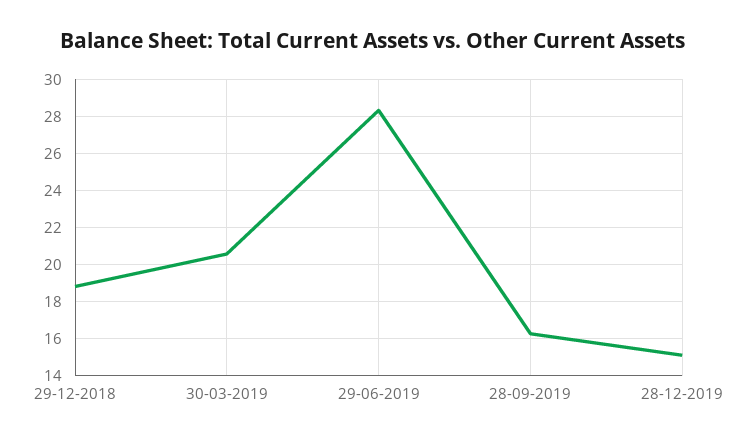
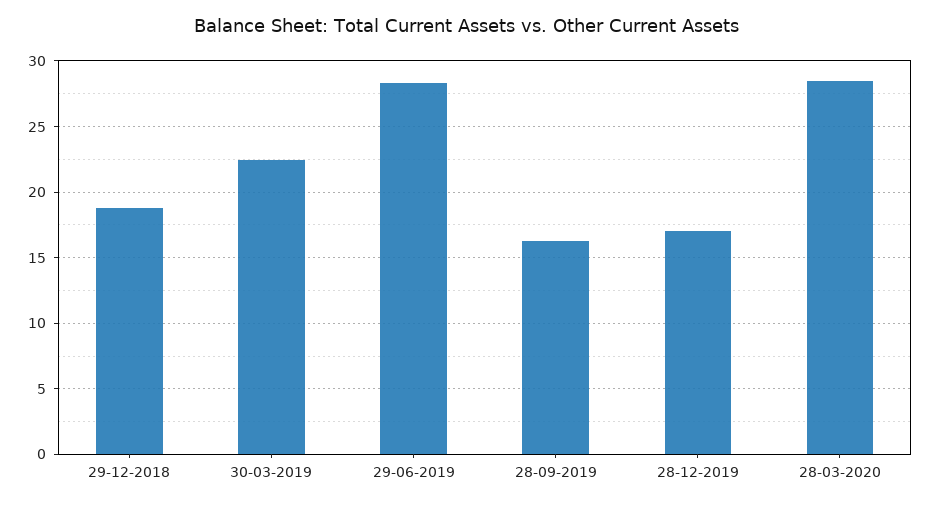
30-03-2019: 20.5 -> 22.5
28-12-2019: 15 -> 17
28-03-2020: none -> 28.5

